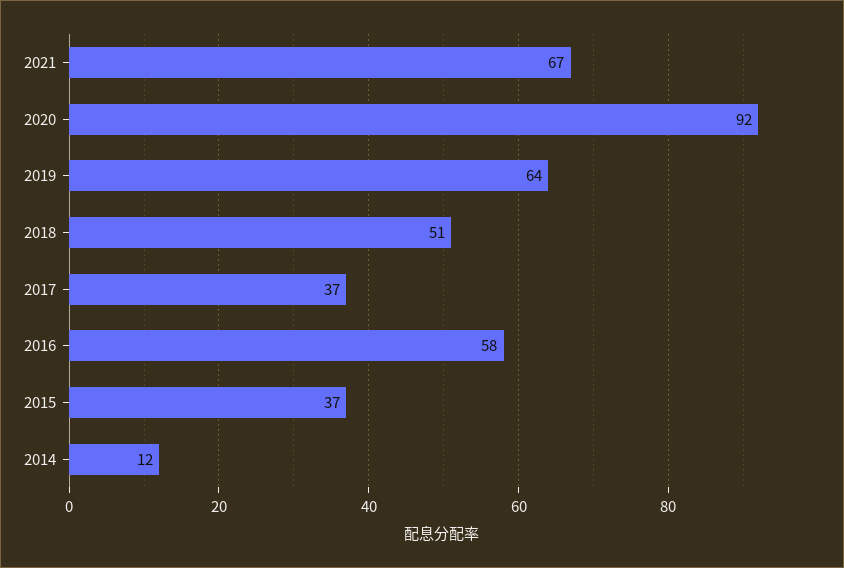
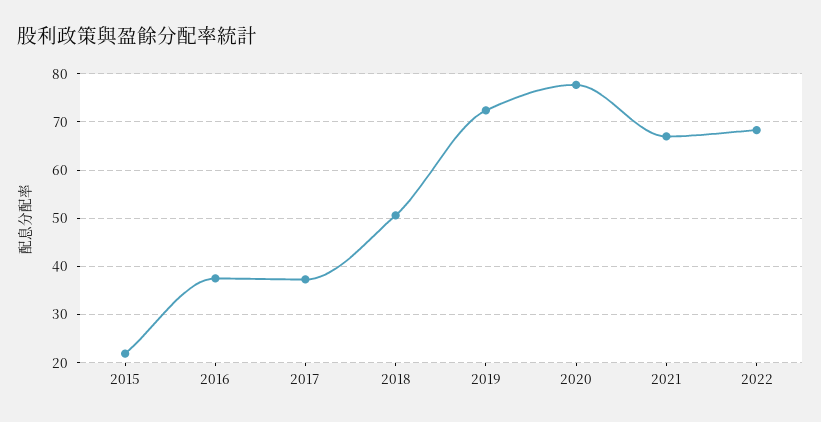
2020: 92 -> 78
2019: 64 -> 72
2016: 58 -> 38
2015: 37 -> 22
2014: 12 -> none
2022: none -> 68

